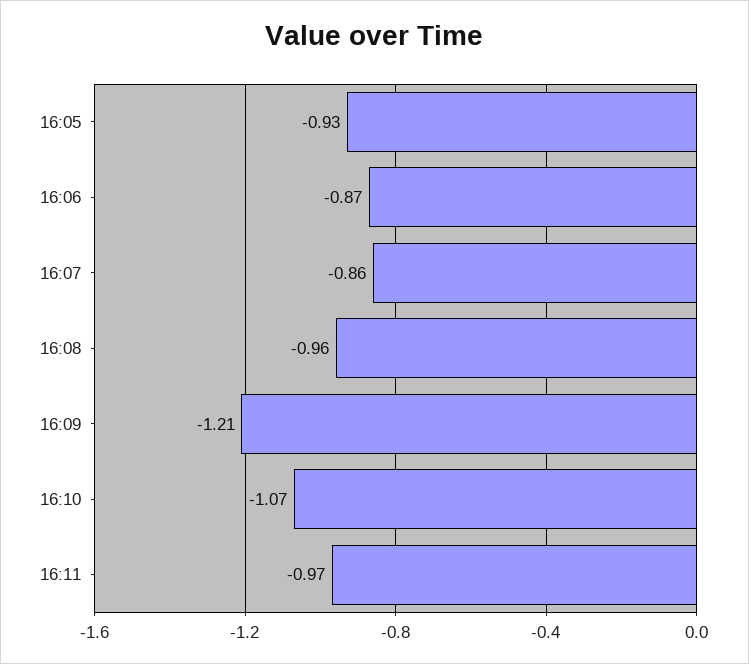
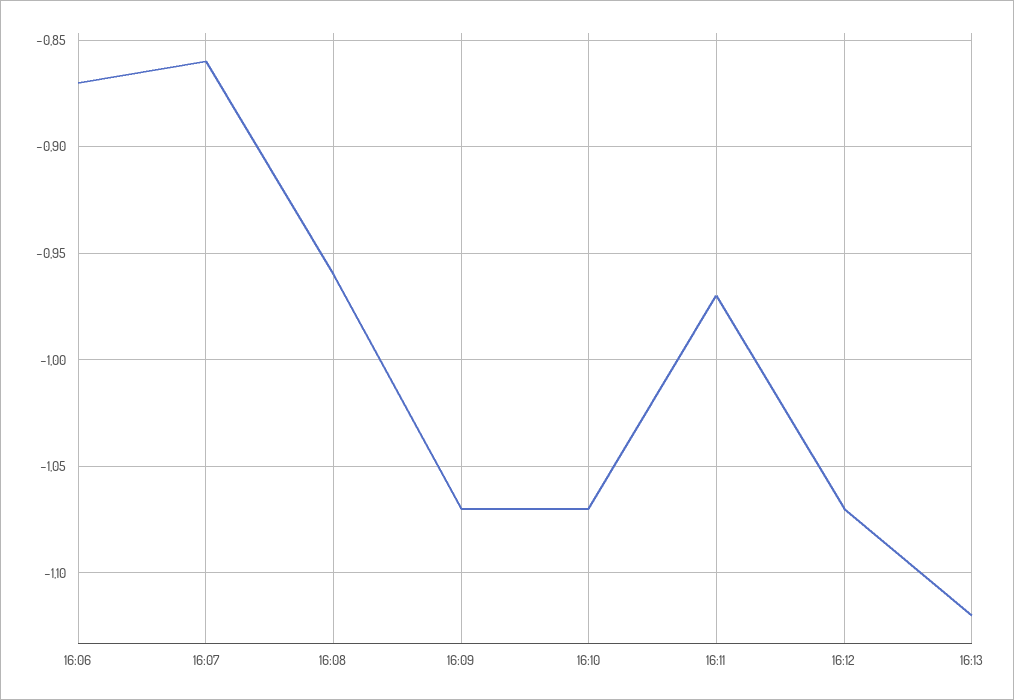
16:05: -0.93 -> none
16:09: -1.21 -> -1.07
16:12: none -> -1.07
16:13: none -> -1.12

